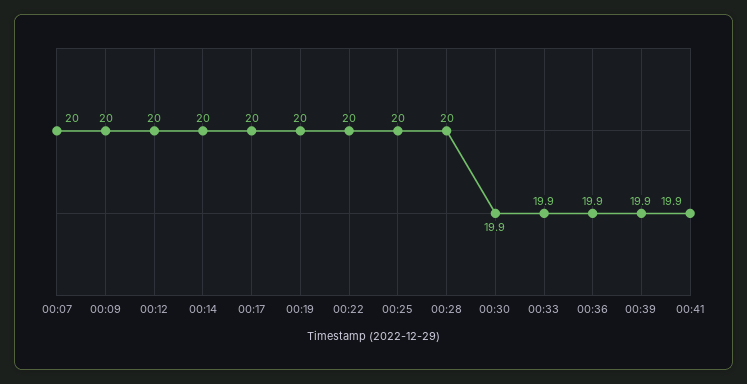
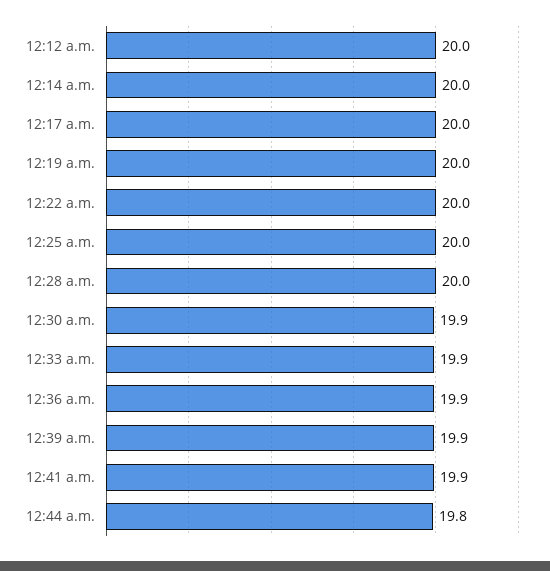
00:07: 20 -> none
00:09: 20 -> none
12:44 a.m.: none -> 19.8

